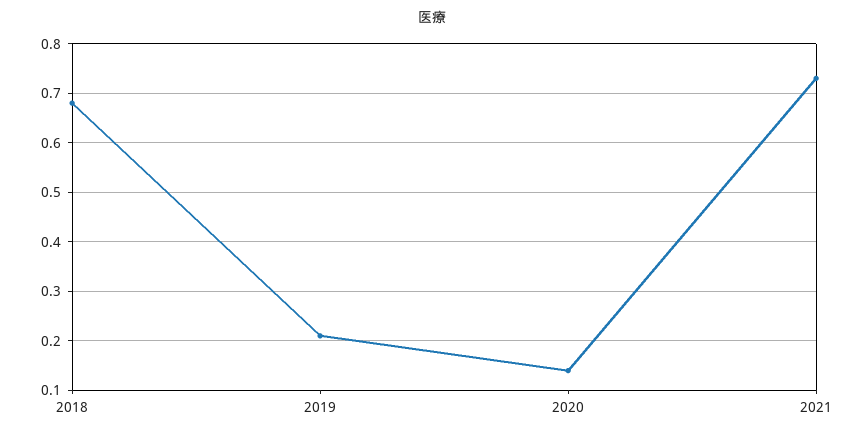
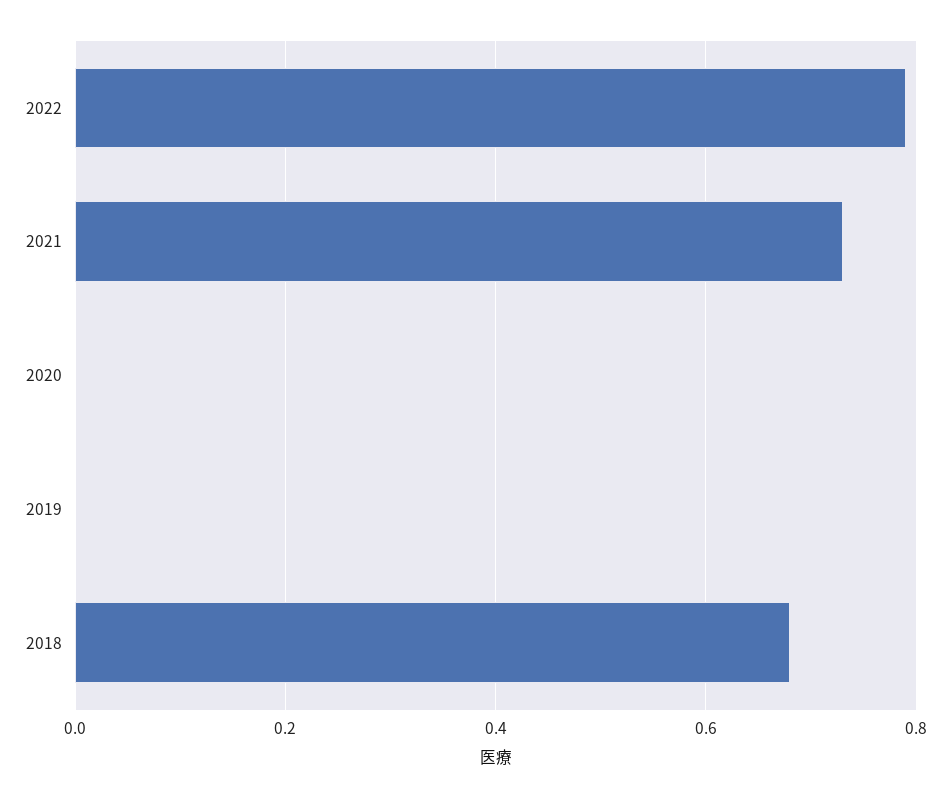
2019: 0.2 -> 0
2020: 0.15 -> 0
2022: none -> 0.8

